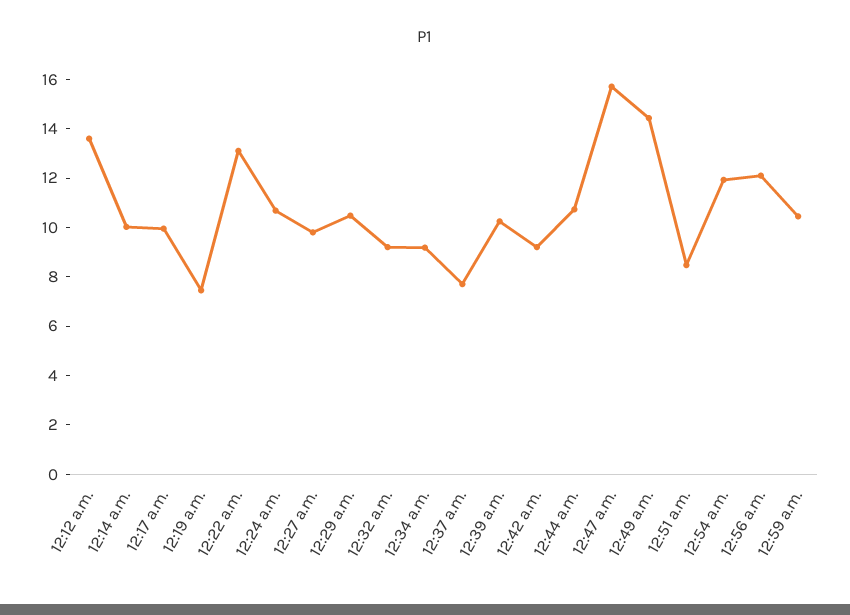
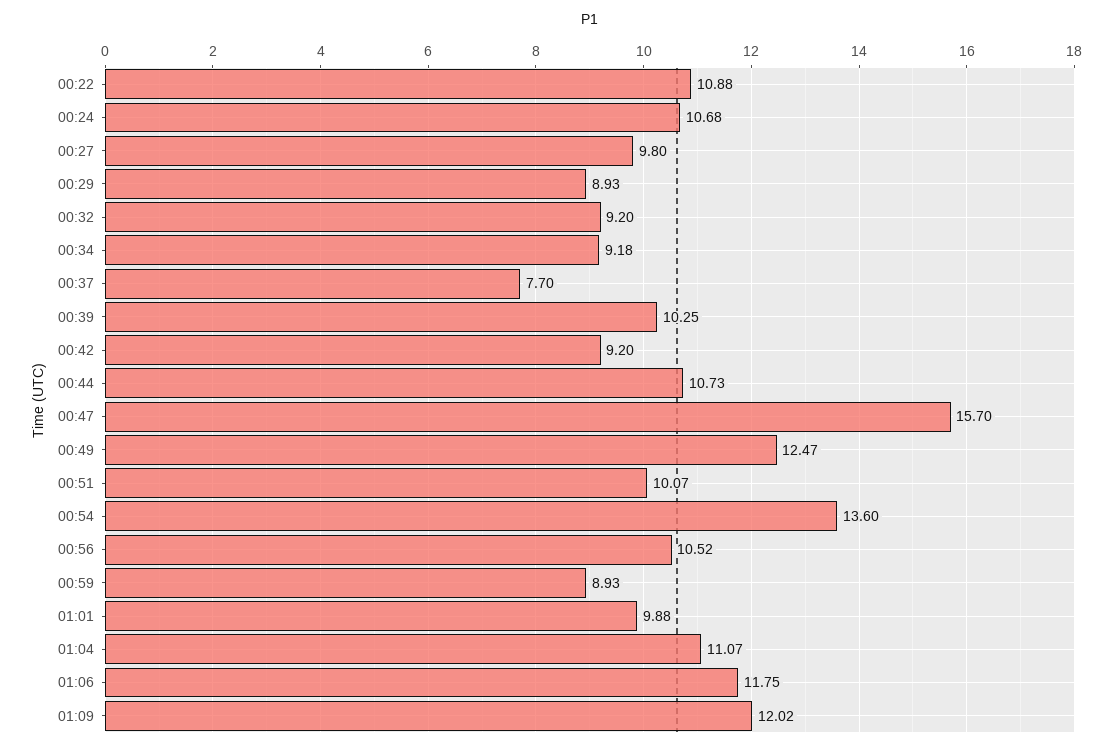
12:12 a.m.: 13.5 -> none
12:14 a.m.: 10 -> none
12:17 a.m.: 10 -> none
12:19 a.m.: 7.5 -> none
12:22 a.m.: 13 -> 10.88
12:29 a.m.: 10.5 -> 8.93
12:49 a.m.: 14.5 -> 12.47
12:51 a.m.: 8.5 -> 10.07
12:54 a.m.: 12 -> 13.6
12:56 a.m.: 12 -> 10.52
12:59 a.m.: 10.5 -> 8.93
01:01: none -> 9.88
01:04: none -> 11.07
01:06: none -> 11.75
01:09: none -> 12.02

